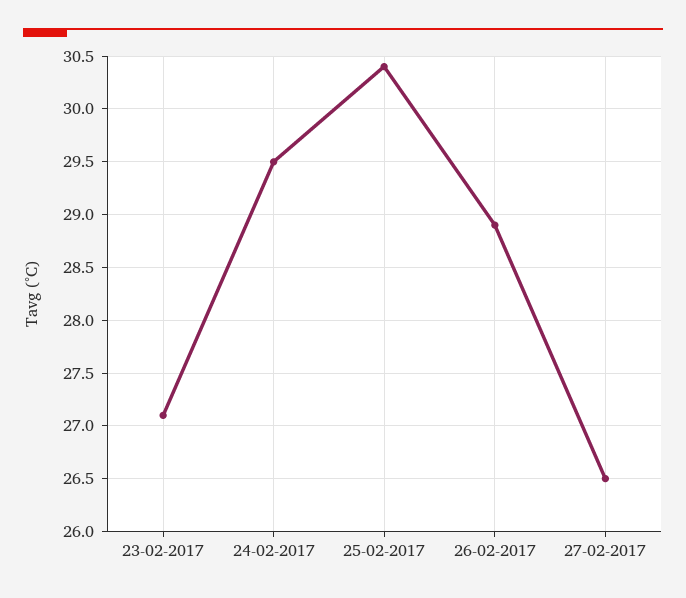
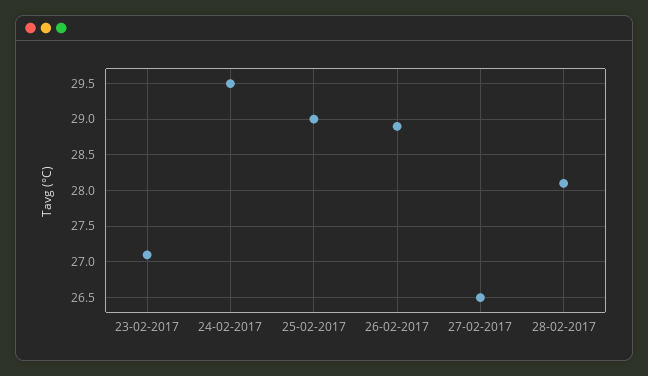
25-02-2017: 30.4 -> 29
28-02-2017: none -> 28.1

